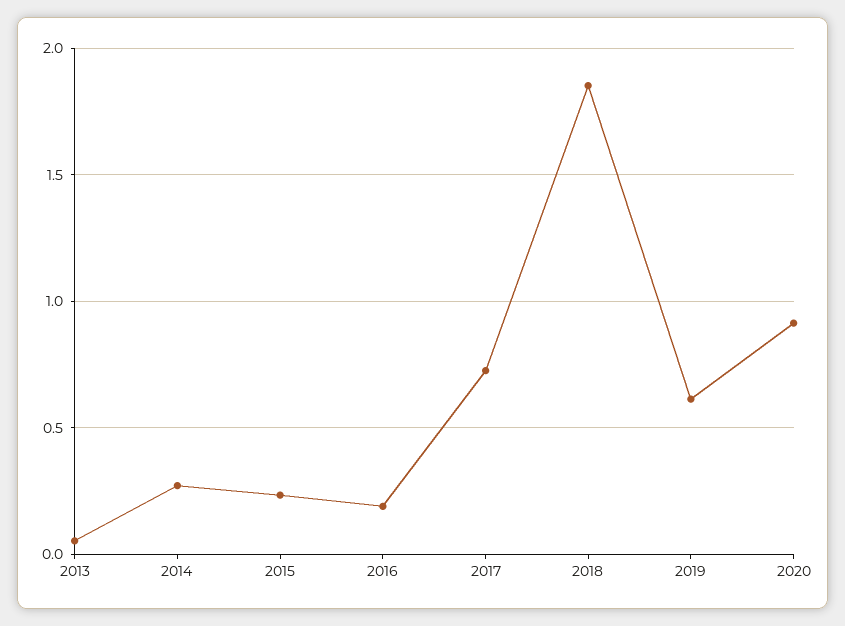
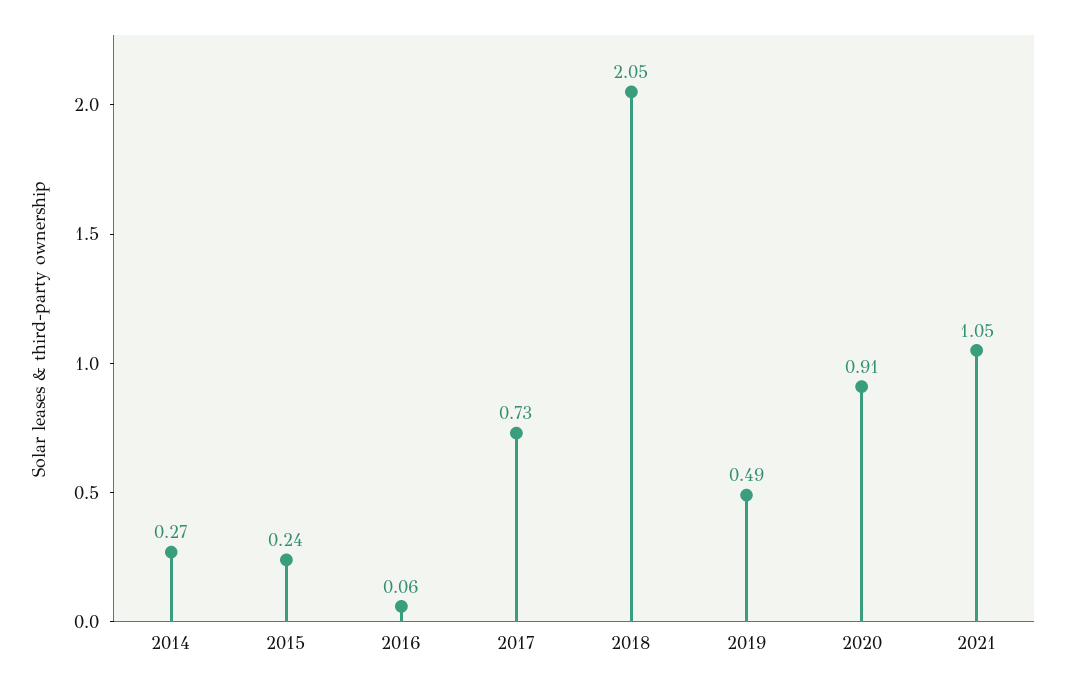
2013: 0.05 -> none
2016: 0.2 -> 0.06
2018: 1.85 -> 2.05
2019: 0.6 -> 0.49
2021: none -> 1.05

